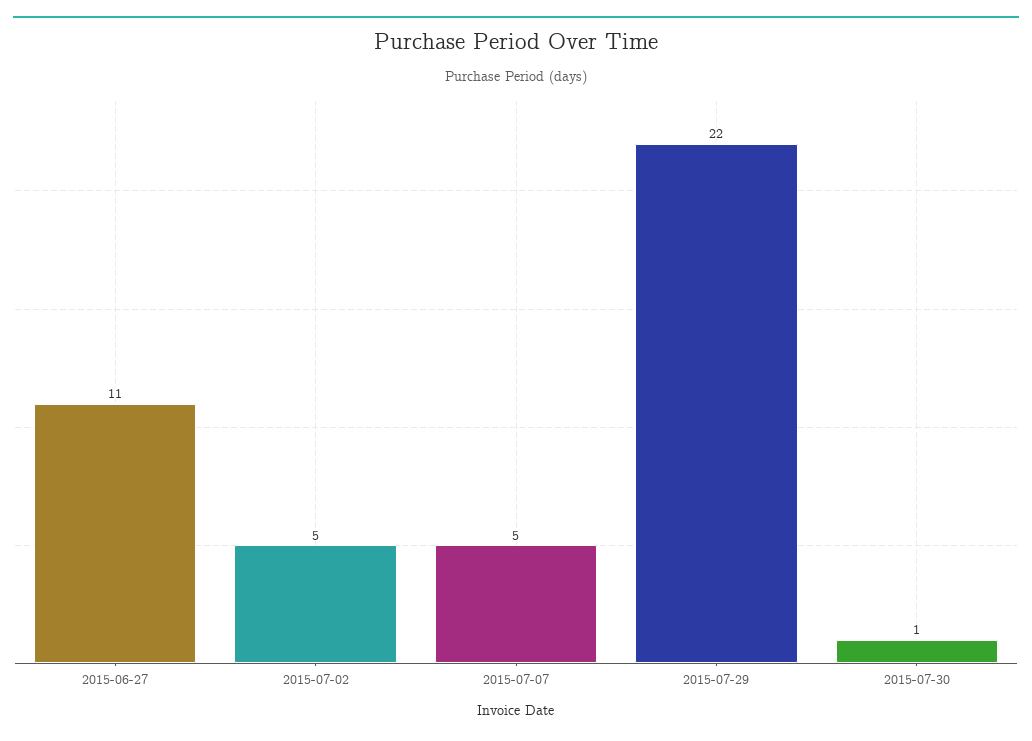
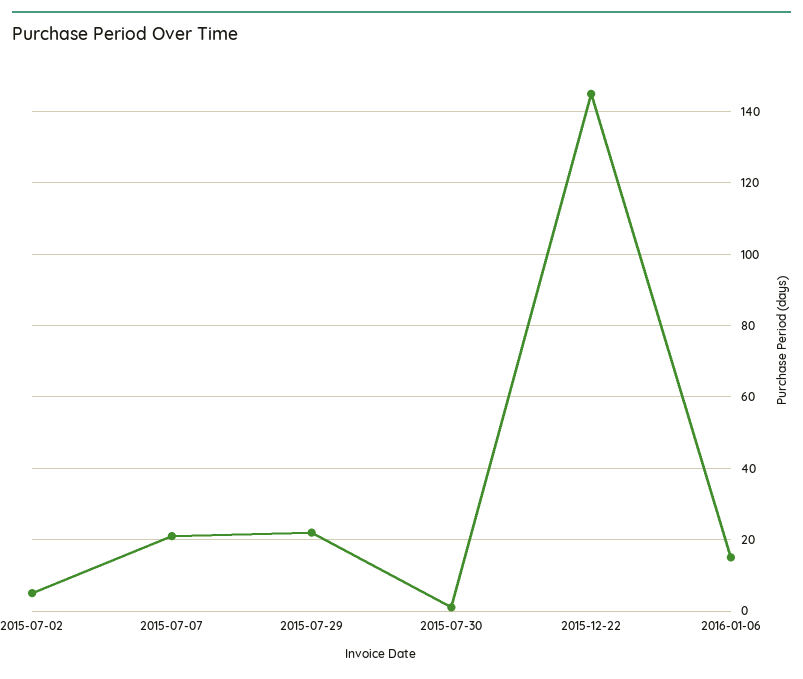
2015-06-27: 11 -> none
2015-07-07: 5 -> 20
2015-12-22: none -> 145
2016-01-06: none -> 15

